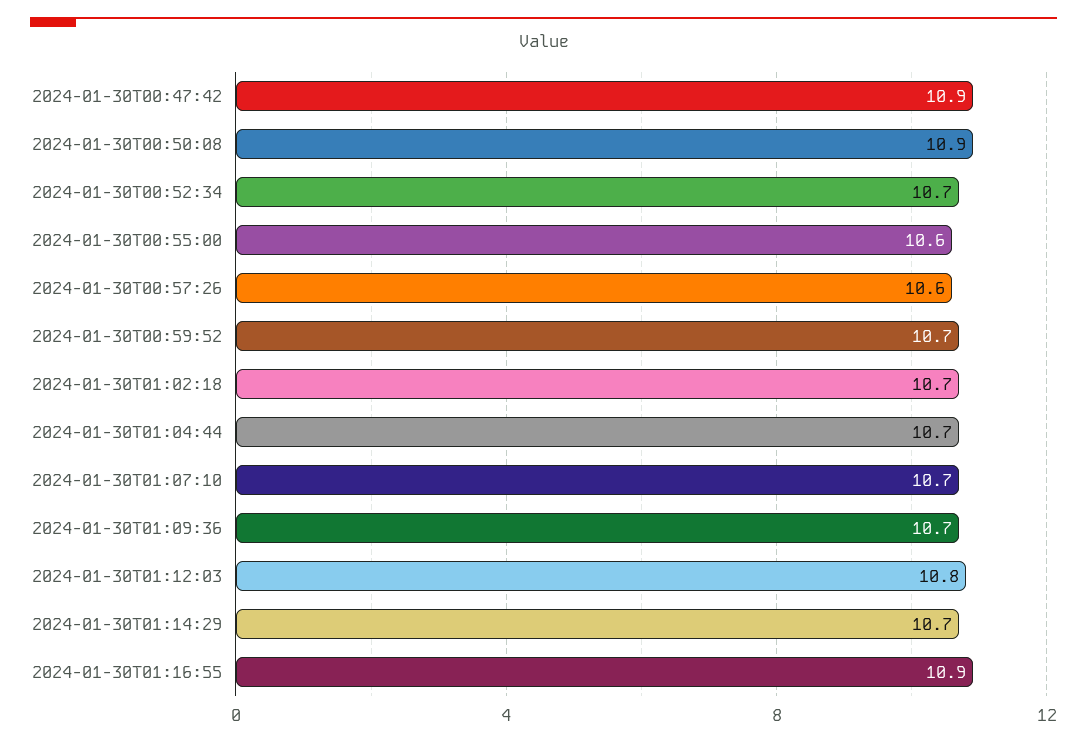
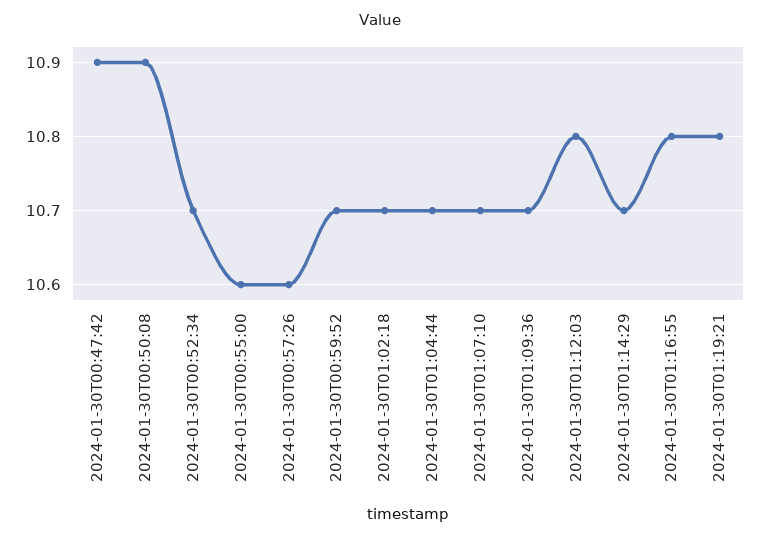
2024-01-30T01:16:55: 10.9 -> 10.8
2024-01-30T01:19:21: none -> 10.8

